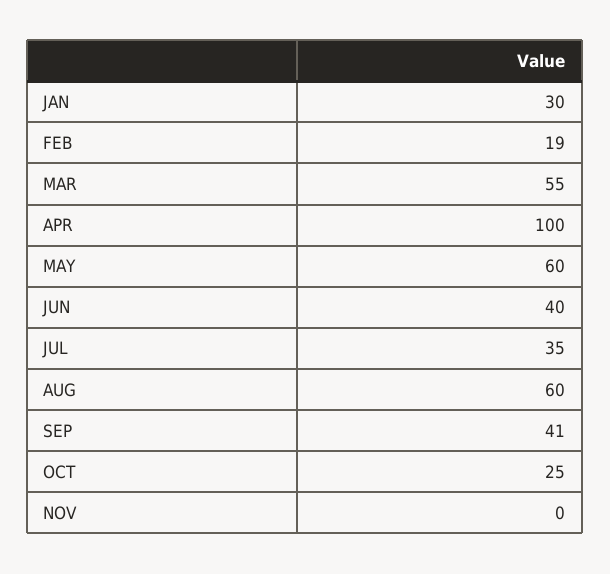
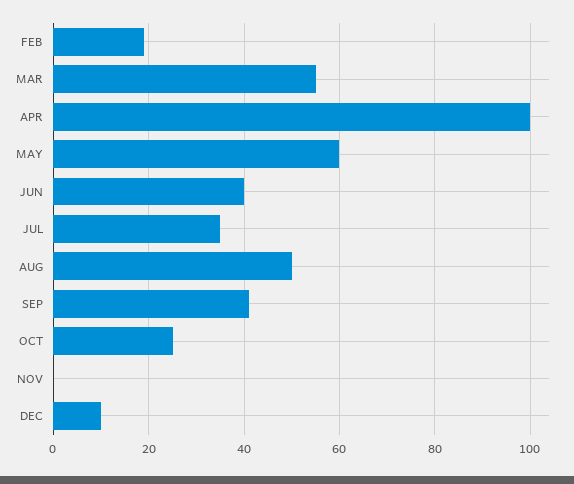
JAN: 30 -> none
AUG: 60 -> 50
DEC: none -> 10

